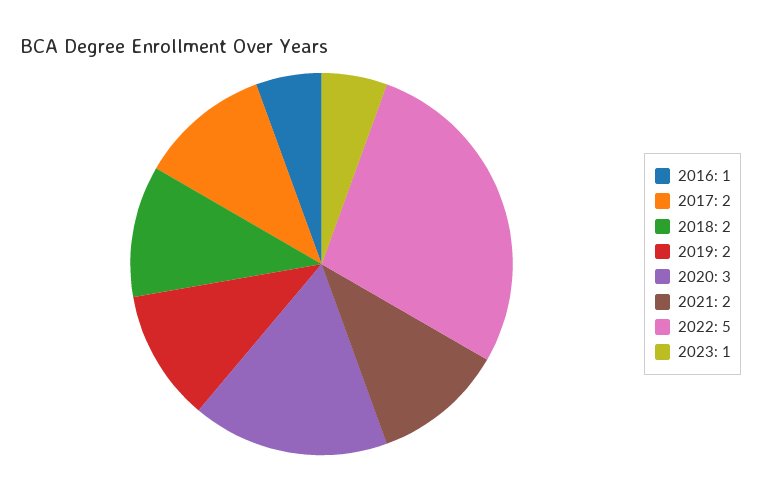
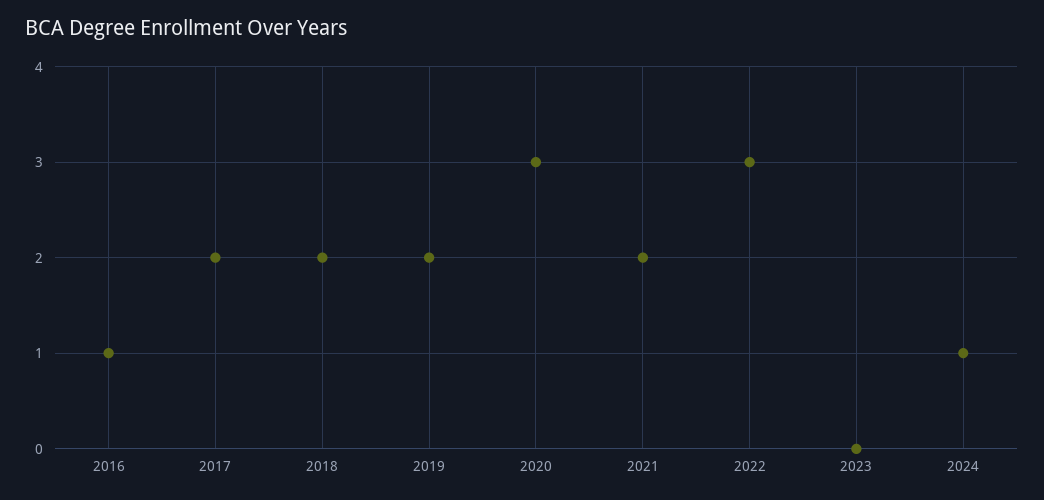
2022: 5 -> 3
2023: 1 -> 0
2024: none -> 1

